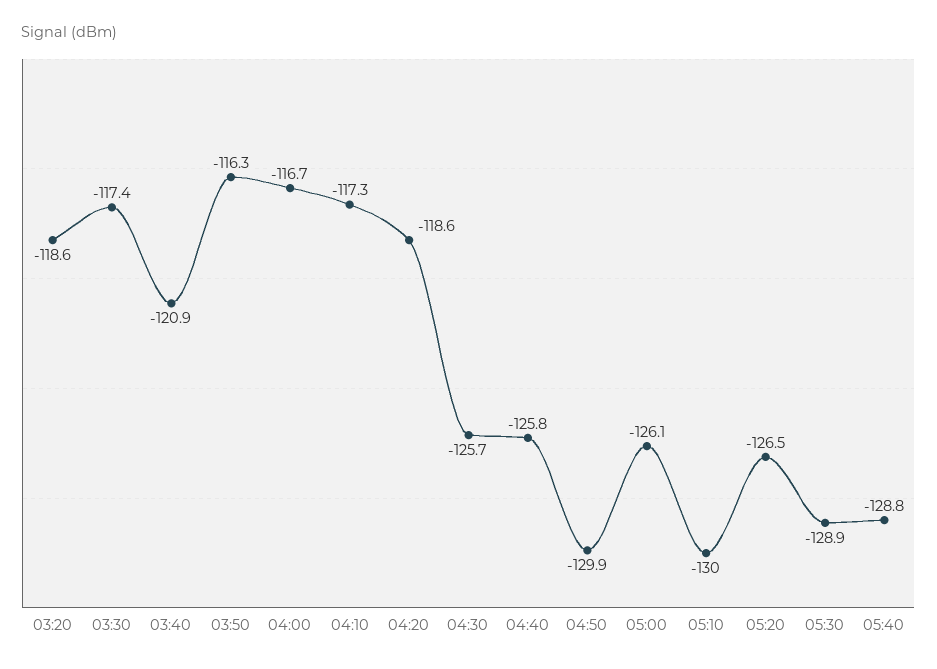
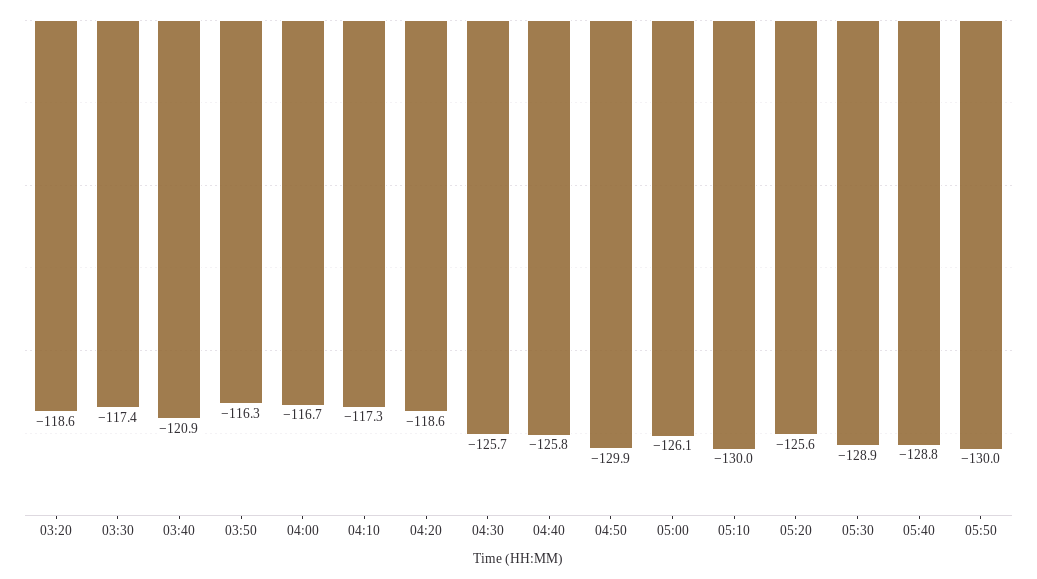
05:20: -126.5 -> -125.6
05:50: none -> -130

